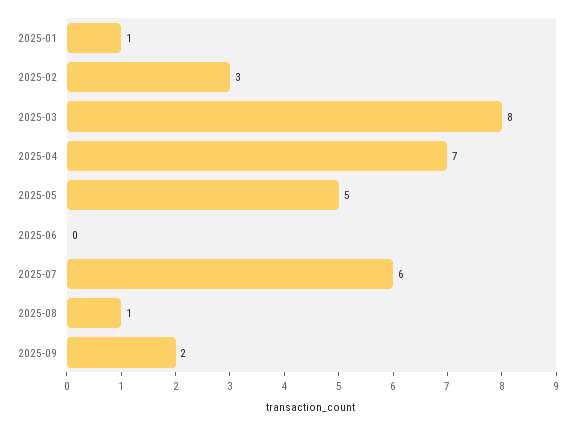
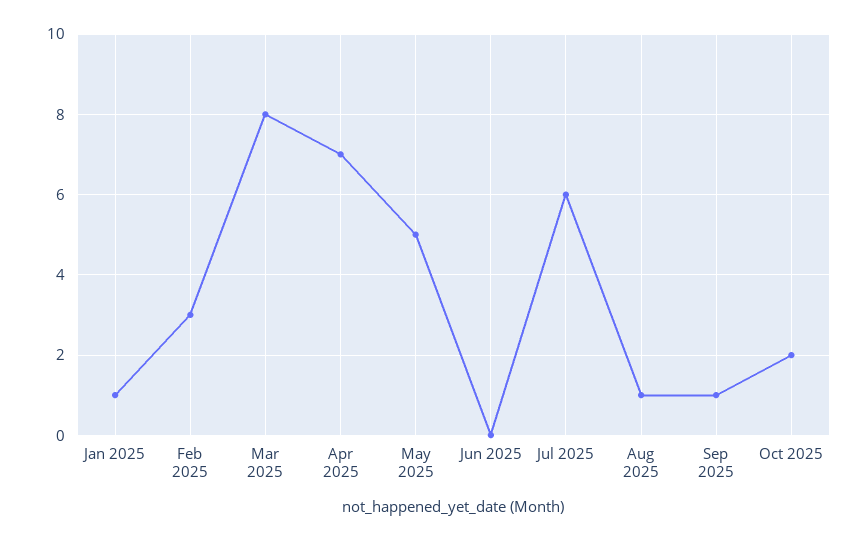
2025-09: 2 -> 1
Oct 2025: none -> 2

